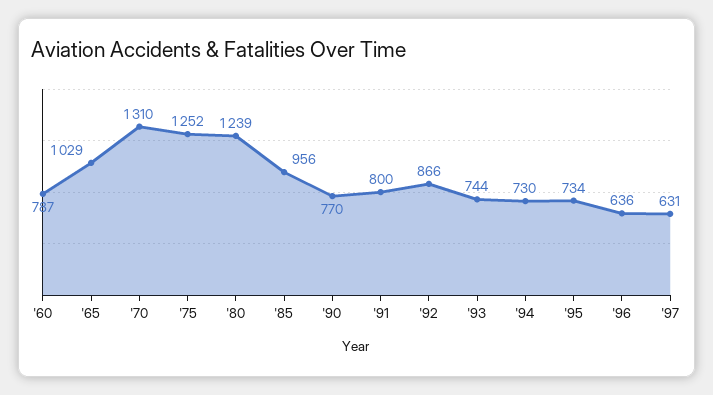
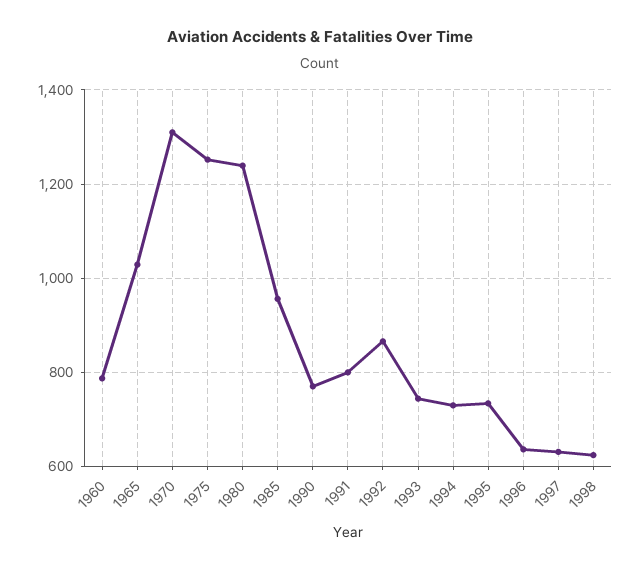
1998: none -> 620

